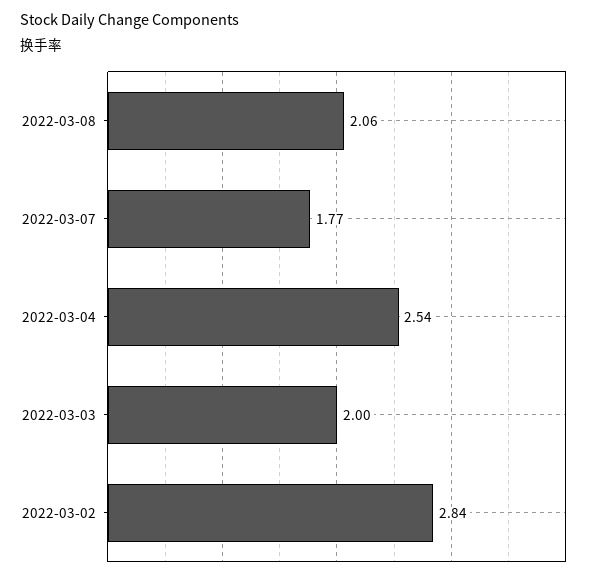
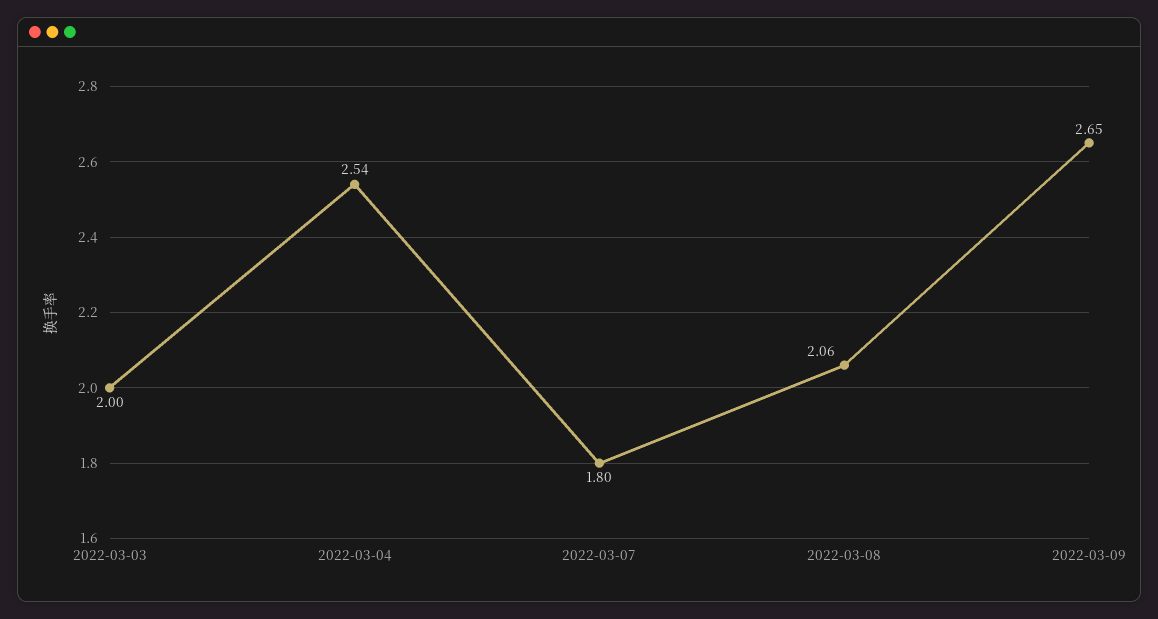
2022-03-07: 1.77 -> 1.8
2022-03-02: 2.84 -> none
2022-03-09: none -> 2.65

